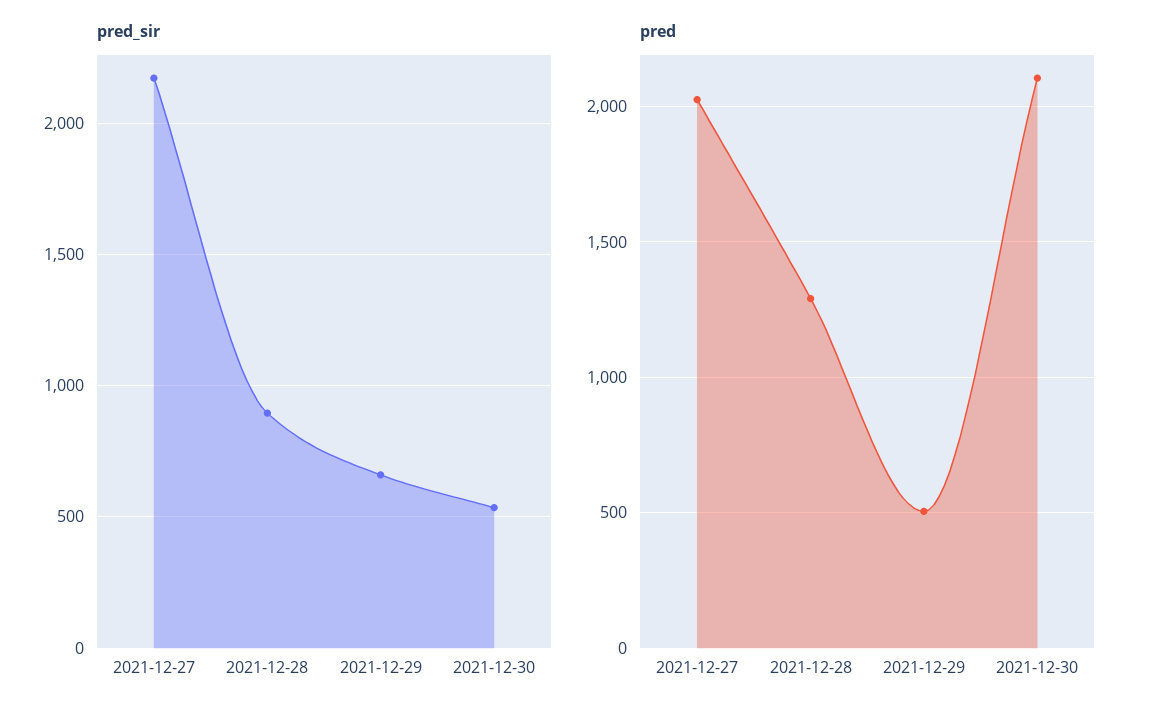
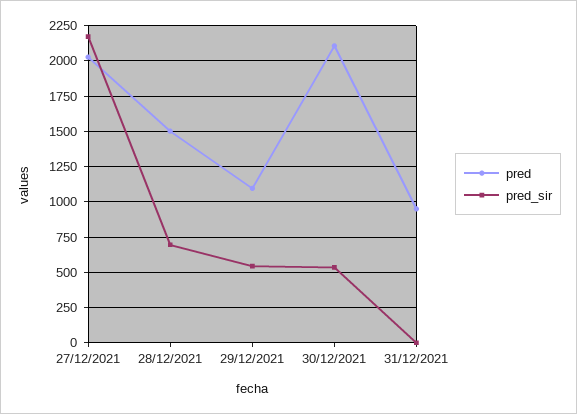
pred_sir, 2021-12-28: 900 -> 700
pred_sir, 2021-12-29: 650 -> 550
pred, 2021-12-28: 1300 -> 1500
pred, 2021-12-29: 500 -> 1100
pred, 31/12/2021: none -> 950
pred_sir, 31/12/2021: none -> 0

